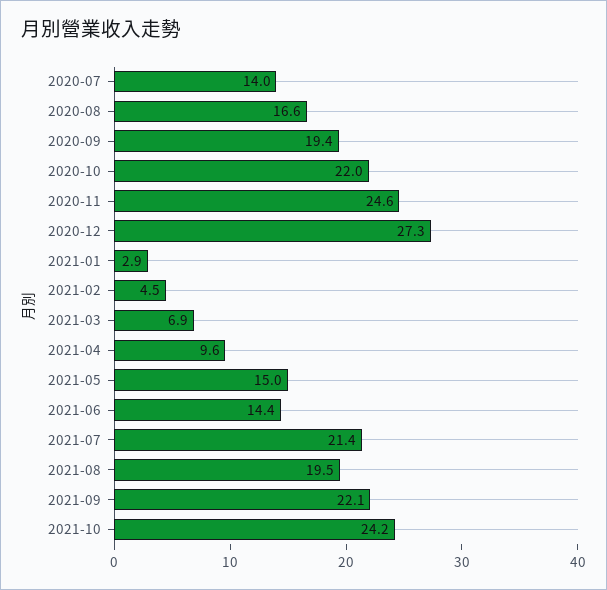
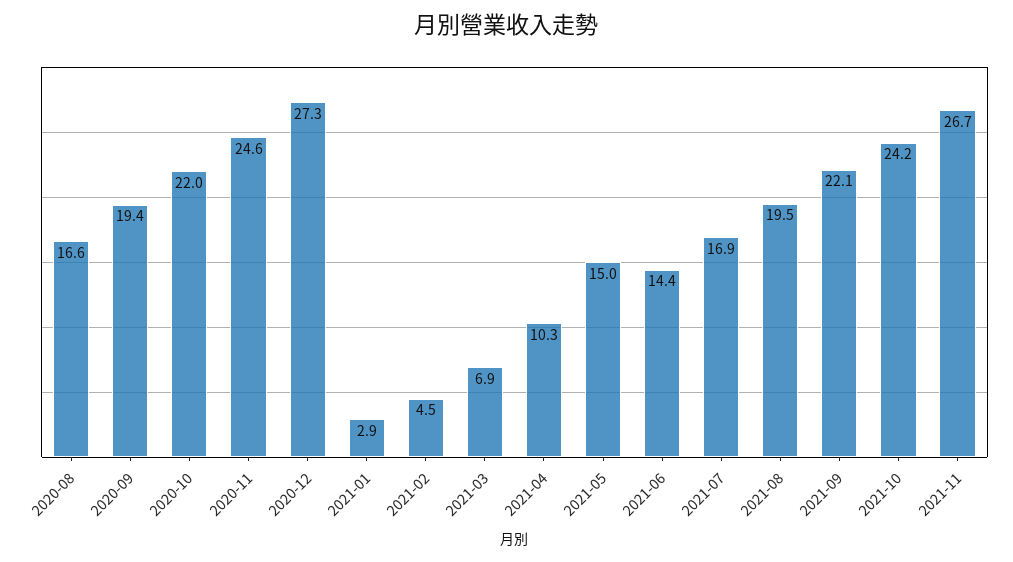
2020-07: 14 -> none
2021-04: 9.6 -> 10.3
2021-07: 21.4 -> 16.9
2021-11: none -> 26.7

